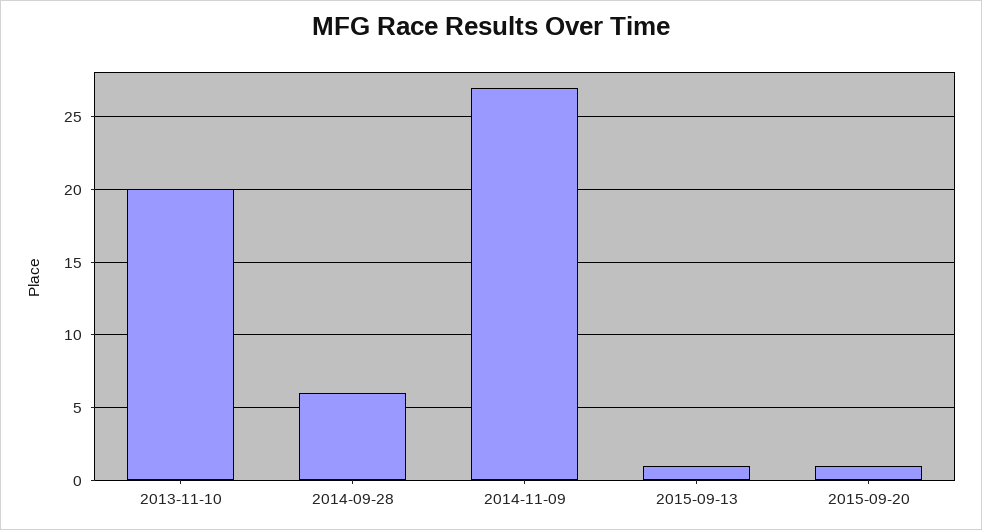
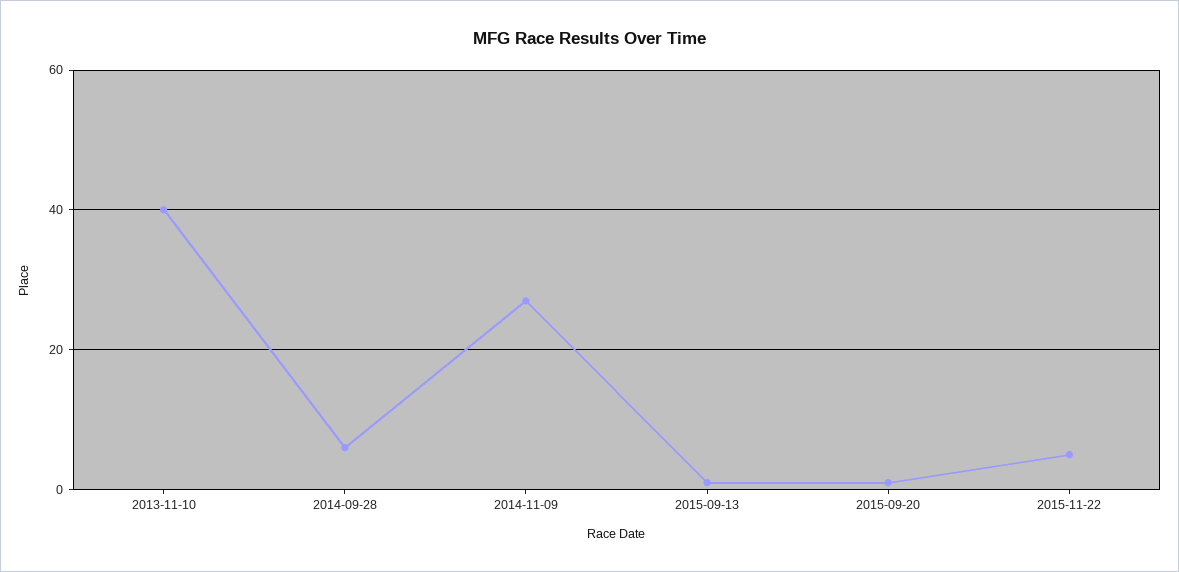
2013-11-10: 20 -> 40
2015-11-22: none -> 5

